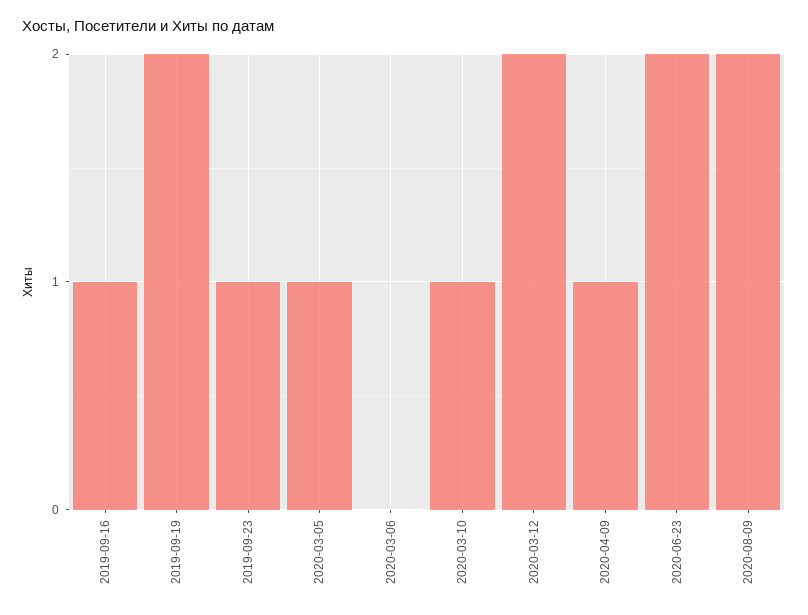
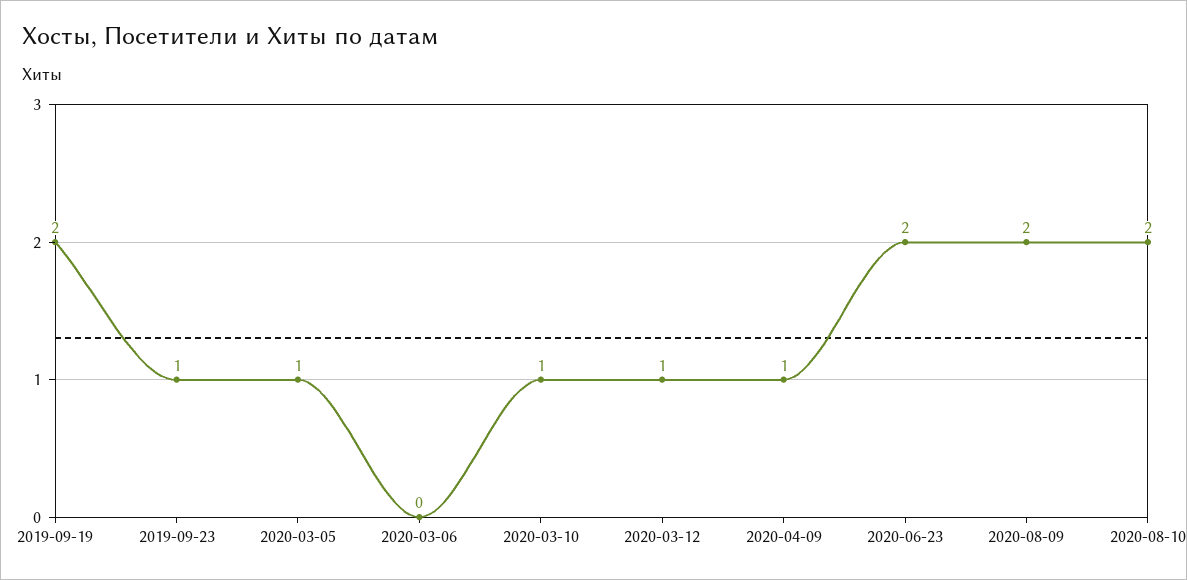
2019-09-16: 1 -> none
2020-03-12: 2 -> 1
2020-08-10: none -> 2

